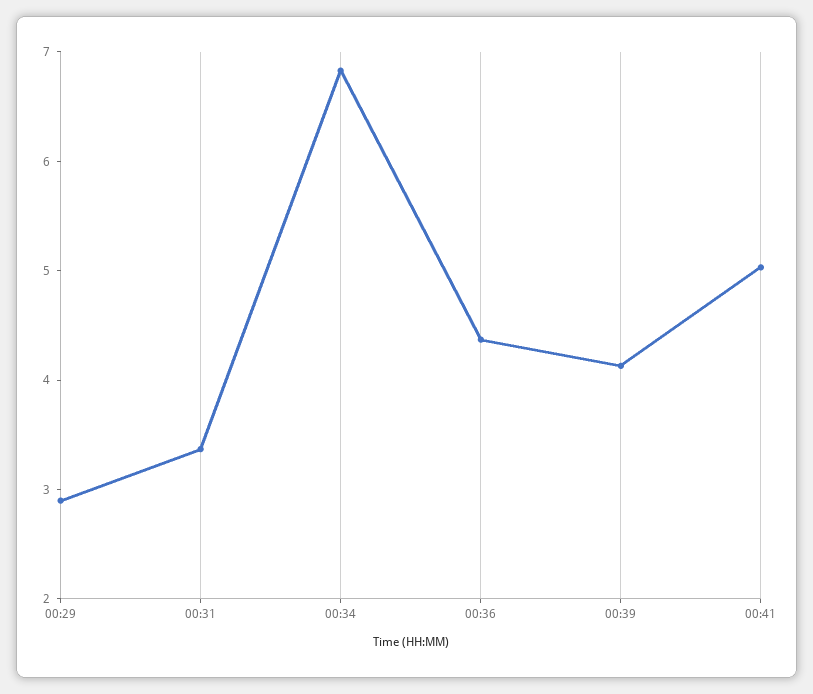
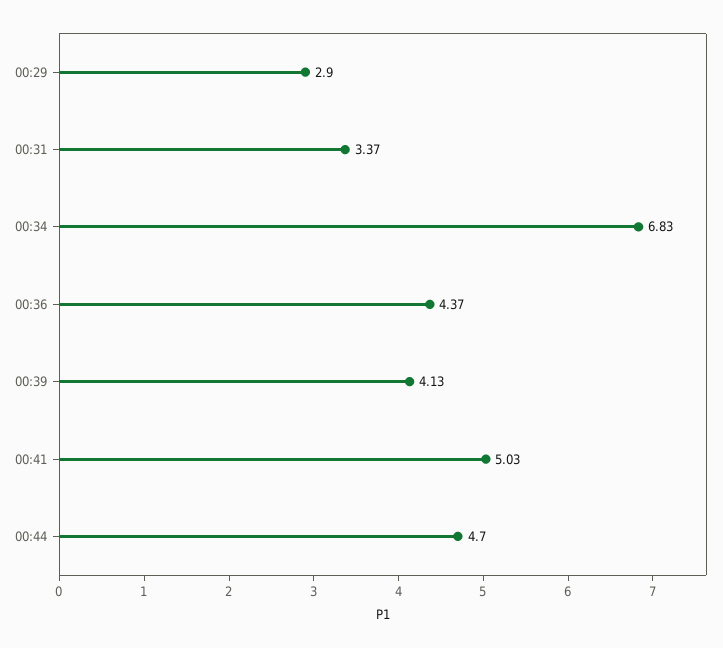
00:44: none -> 4.7

